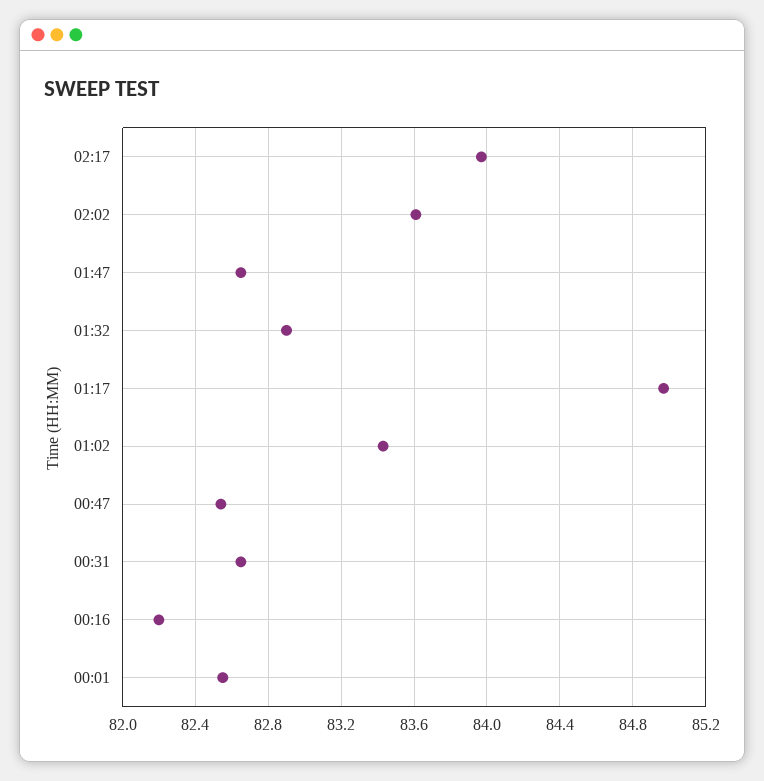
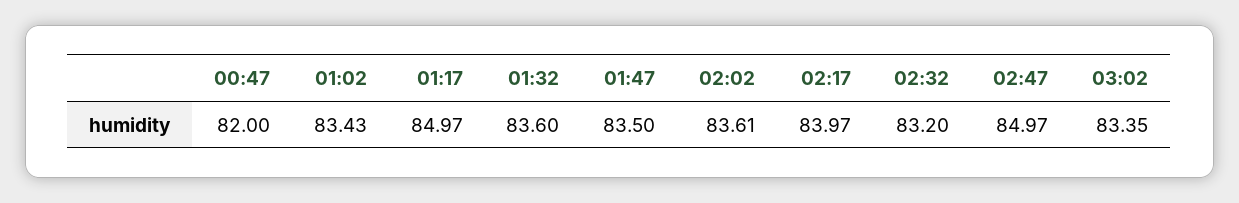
01:47: 82.65 -> 83.5
01:32: 82.9 -> 83.6
00:47: 82.55 -> 82
00:31: 82.65 -> none
00:16: 82.2 -> none
00:01: 82.55 -> none
02:32: none -> 83.2
02:47: none -> 84.97
03:02: none -> 83.35

